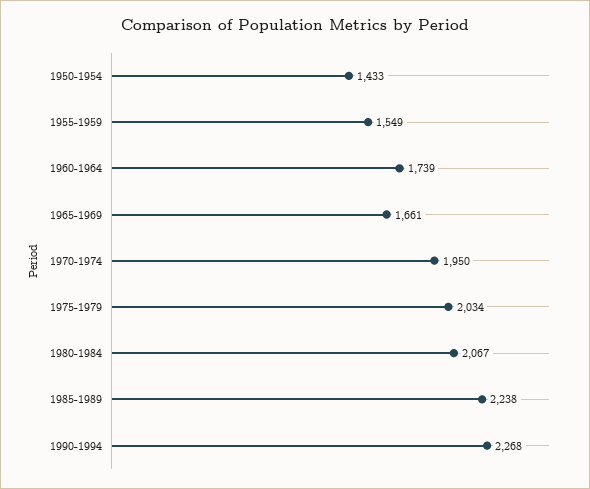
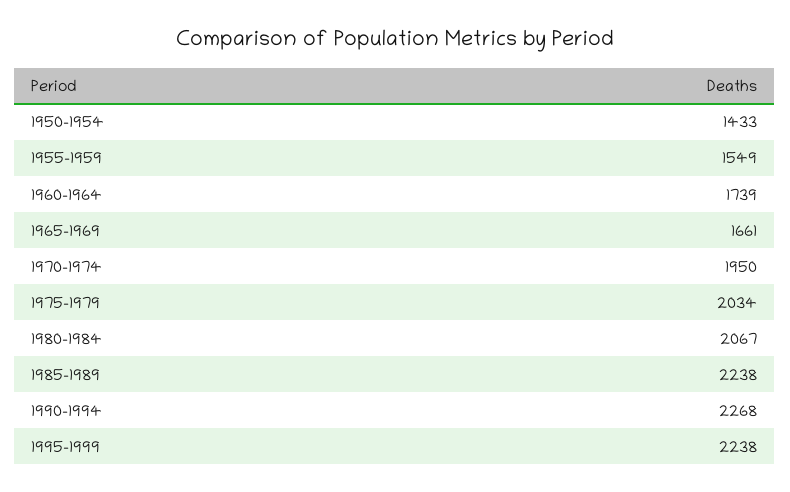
1995-1999: none -> 2238

